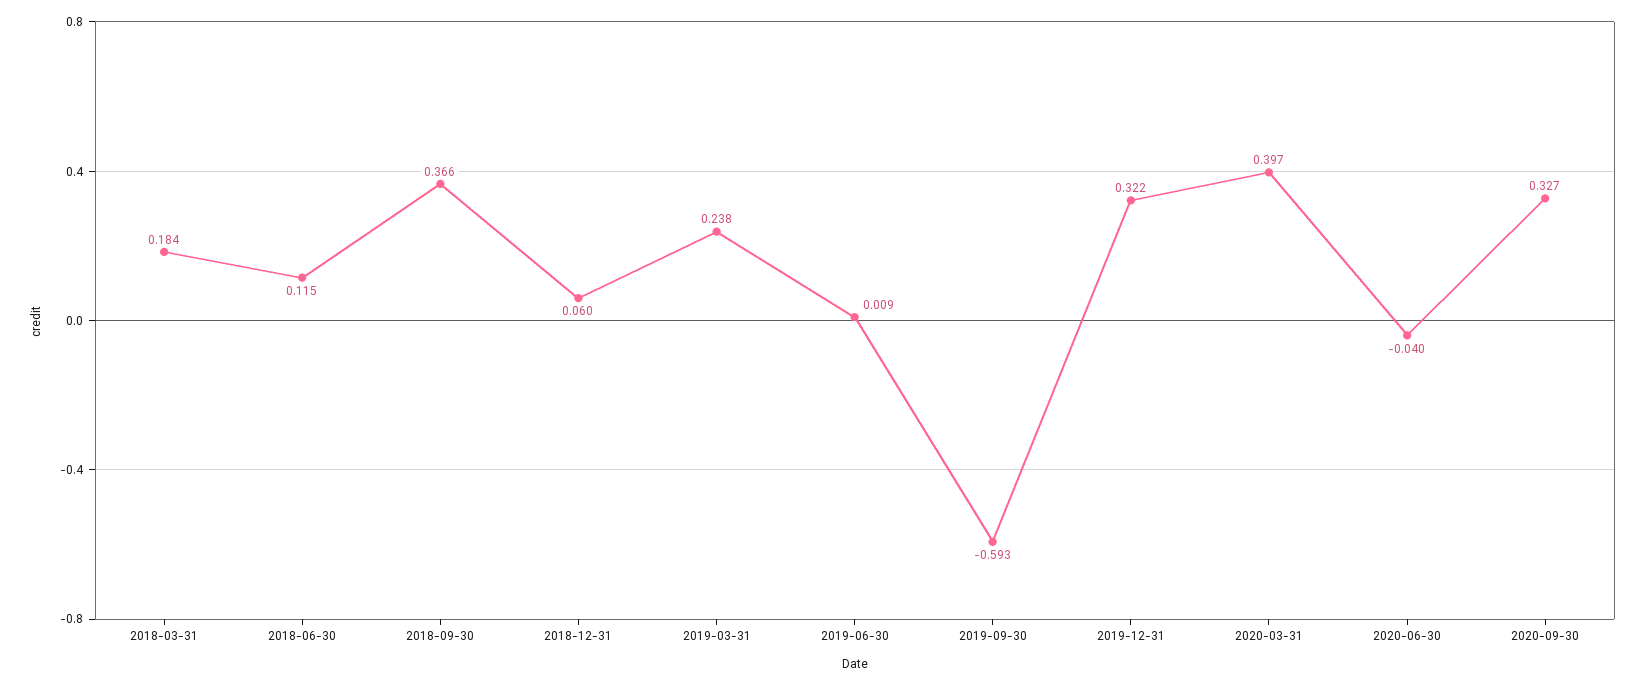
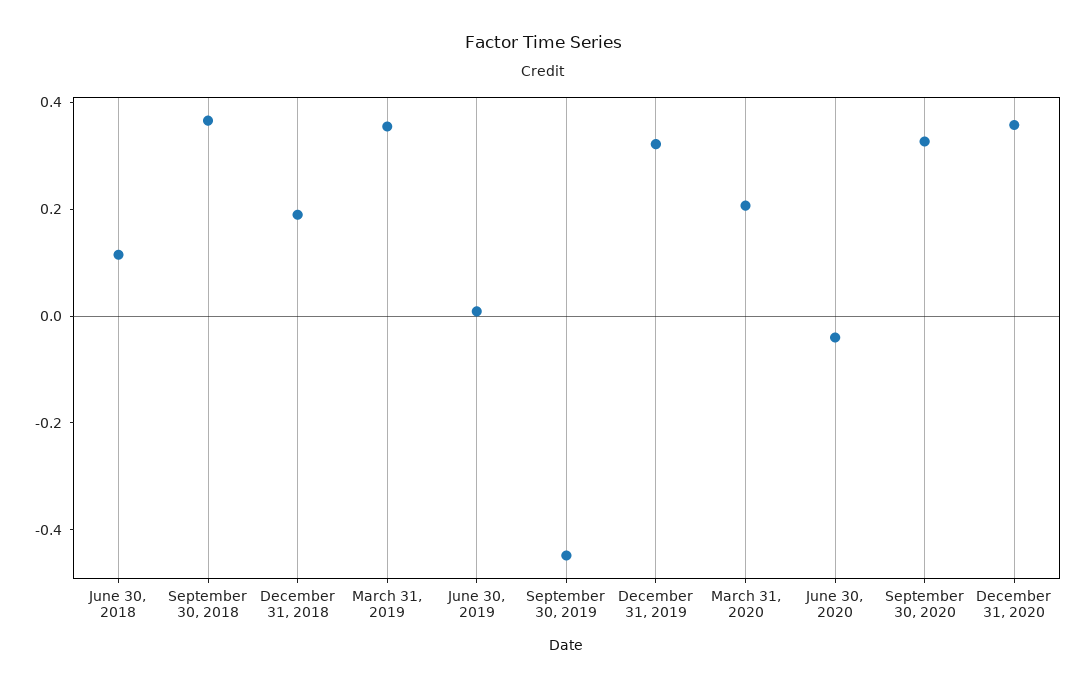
2018-03-31: 0.184 -> none
2018-12-31: 0.06 -> 0.2
2019-03-31: 0.238 -> 0.35
2019-09-30: -0.593 -> -0.45
2020-03-31: 0.397 -> 0.2
December 31, 2020: none -> 0.35

